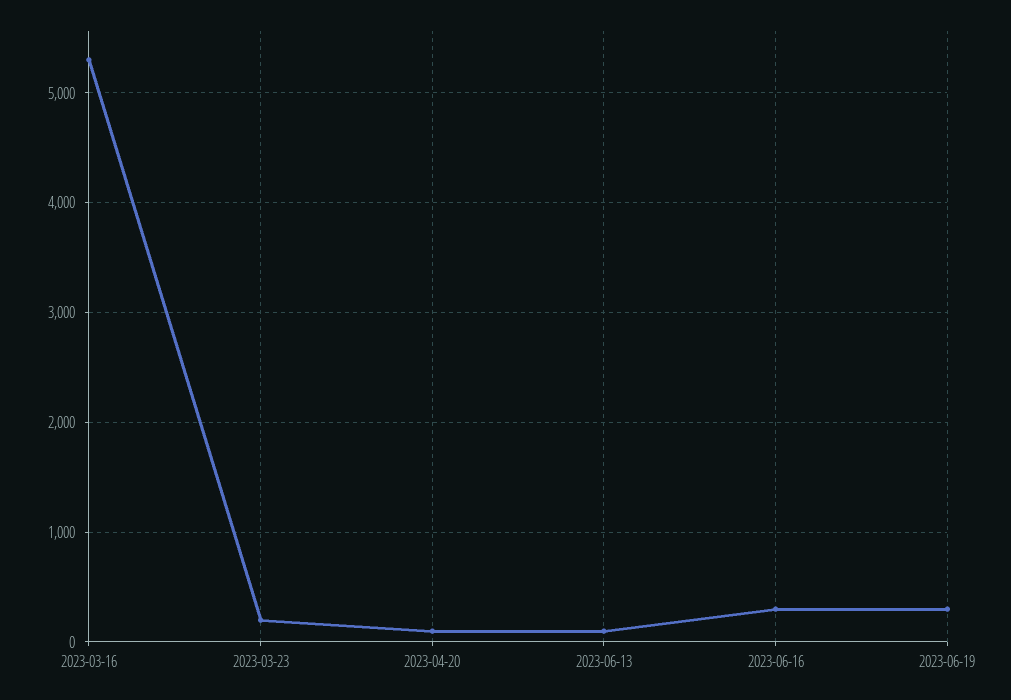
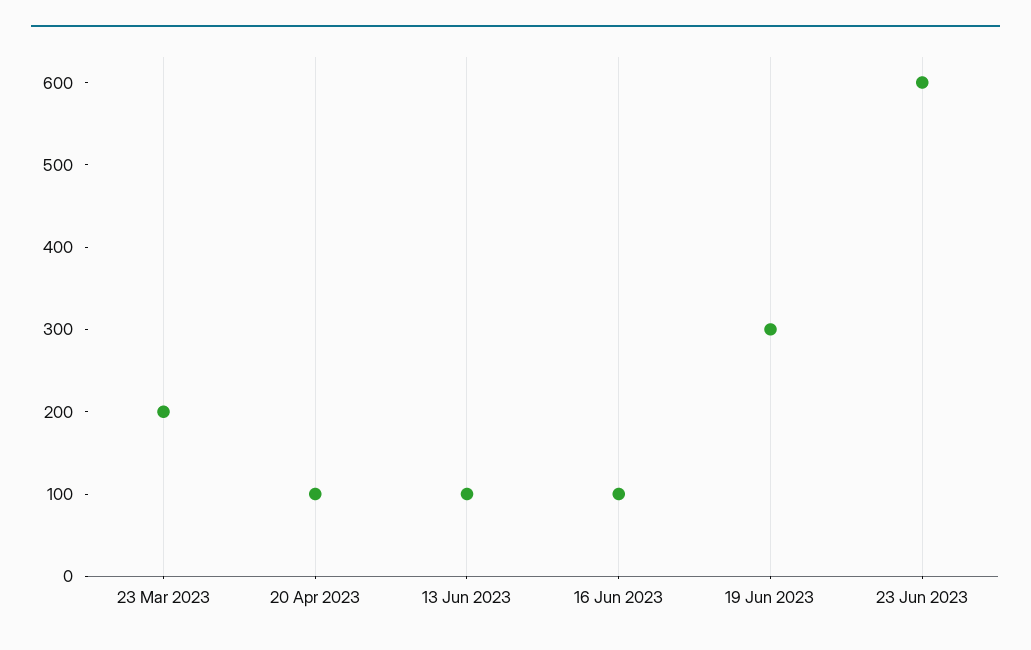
2023-03-16: 5300 -> none
2023-06-16: 300 -> 100
23 Jun 2023: none -> 600

